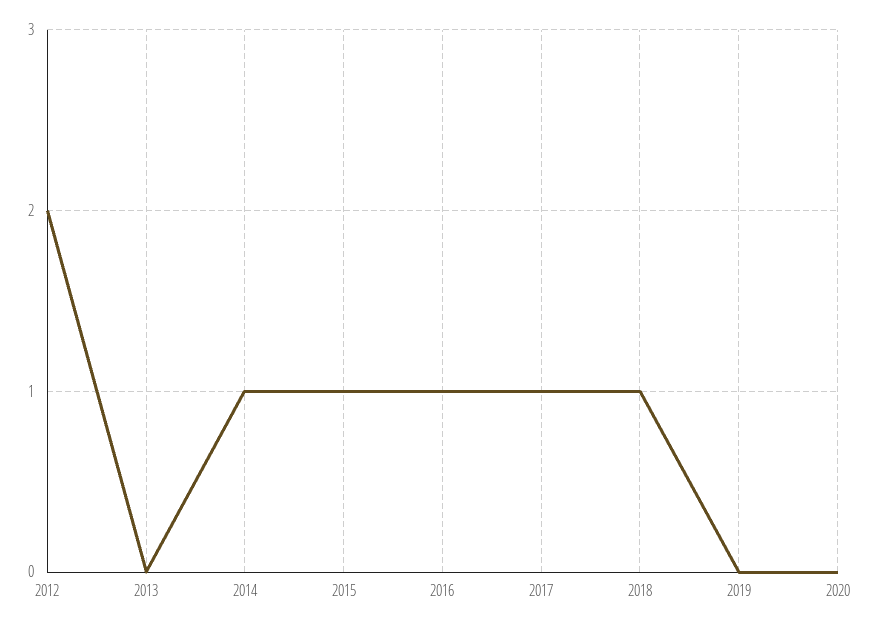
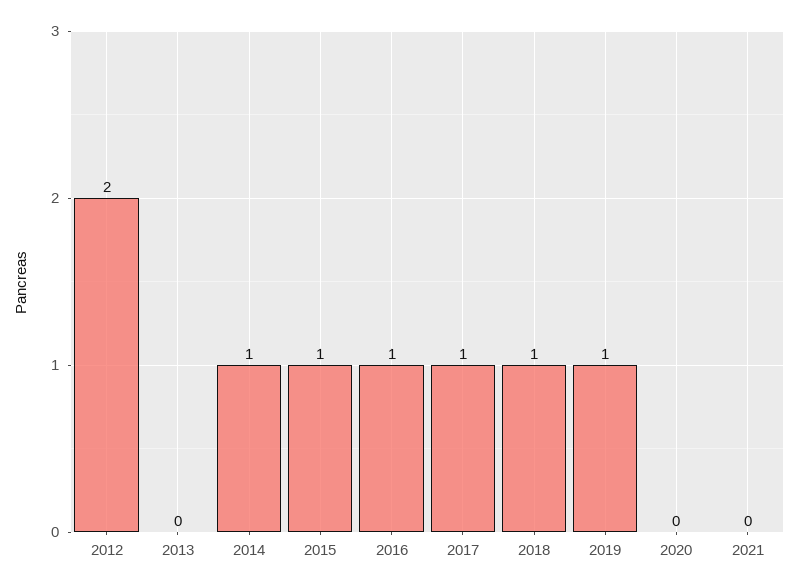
2019: 0 -> 1
2021: none -> 0

